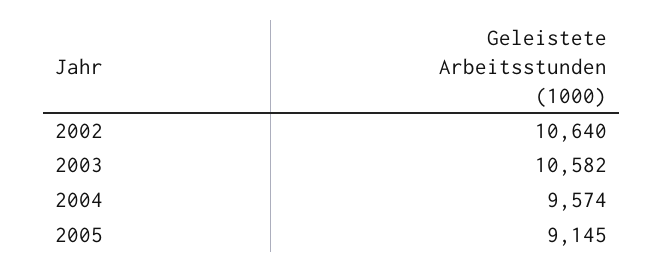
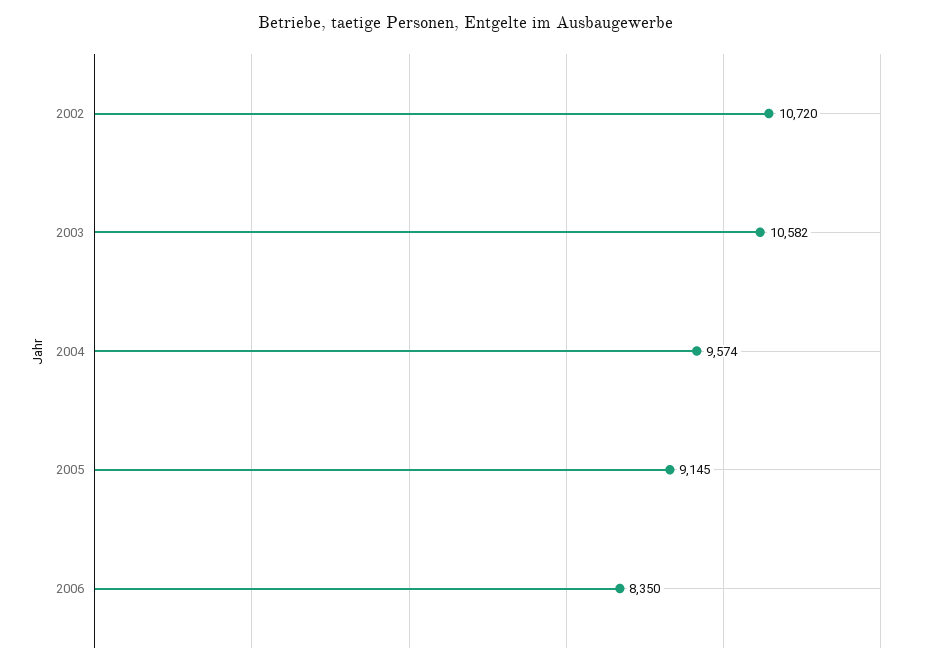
2002: 10640 -> 10720
2006: none -> 8350

